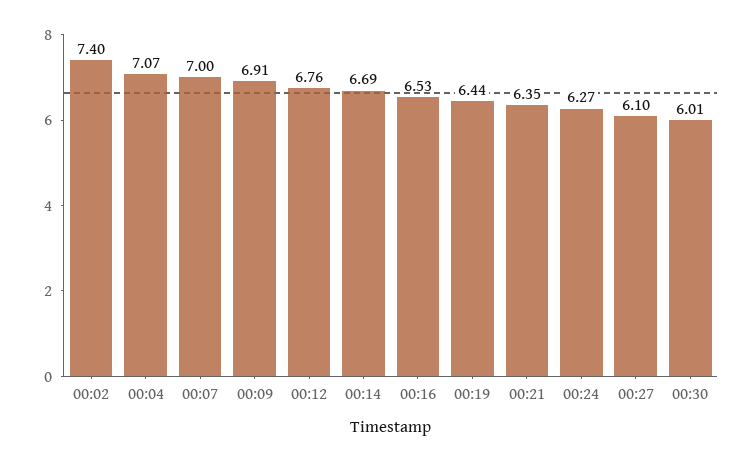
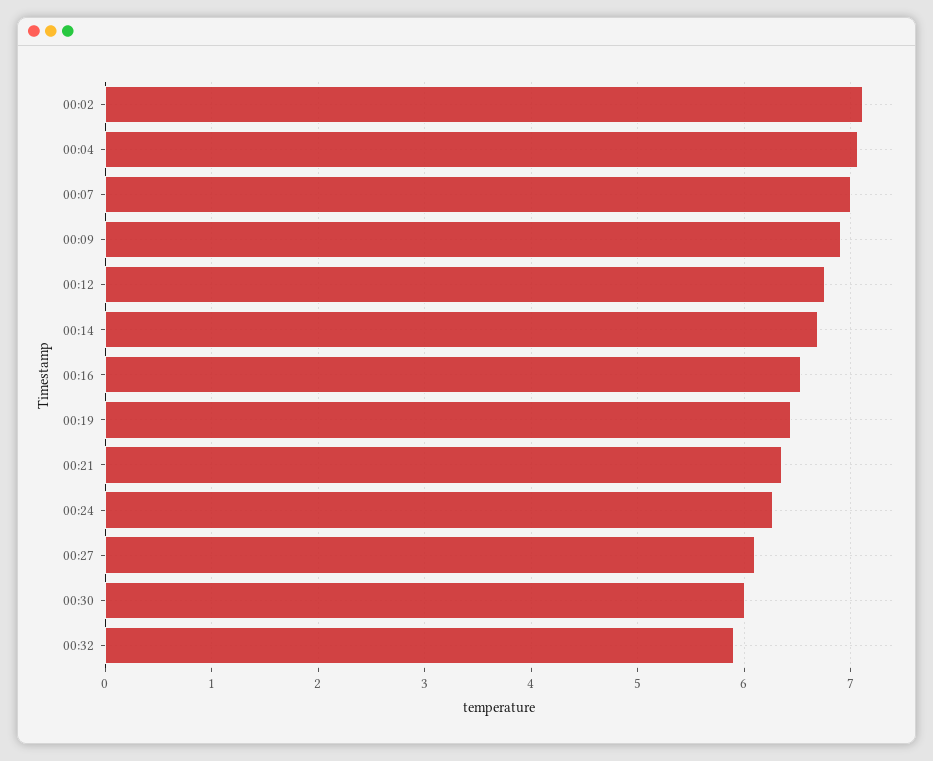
00:02: 7.4 -> 7.1
00:32: none -> 5.9

